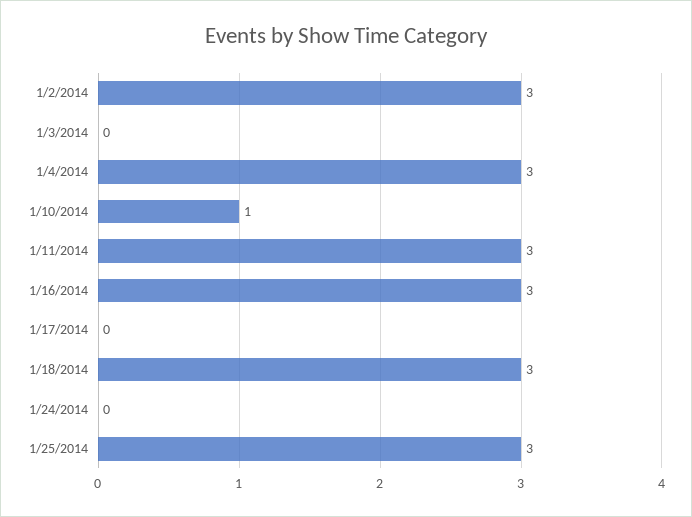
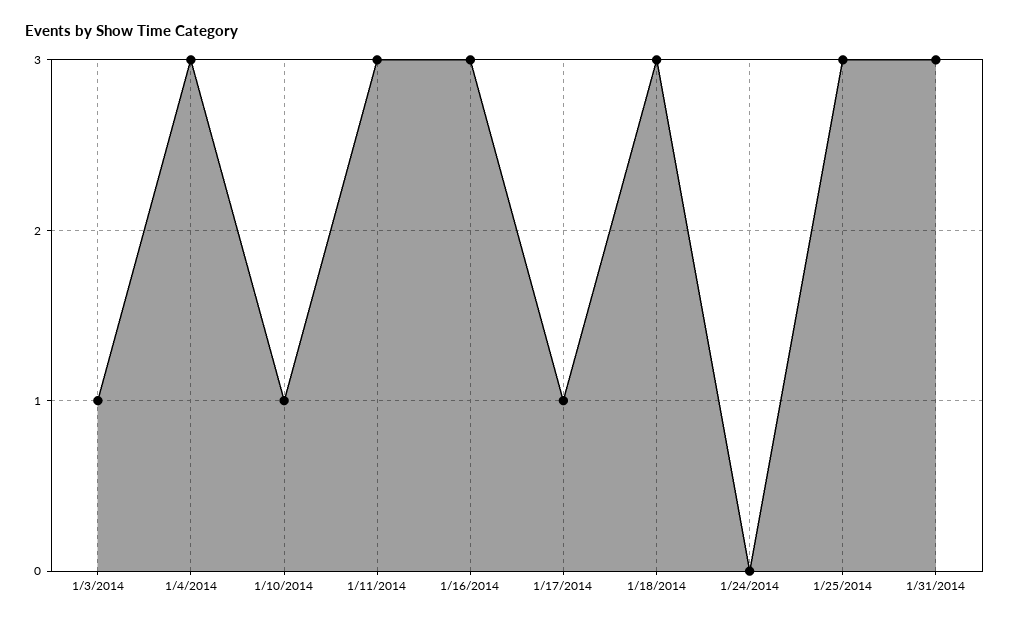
1/2/2014: 3 -> none
1/3/2014: 0 -> 1
1/17/2014: 0 -> 1
1/31/2014: none -> 3

